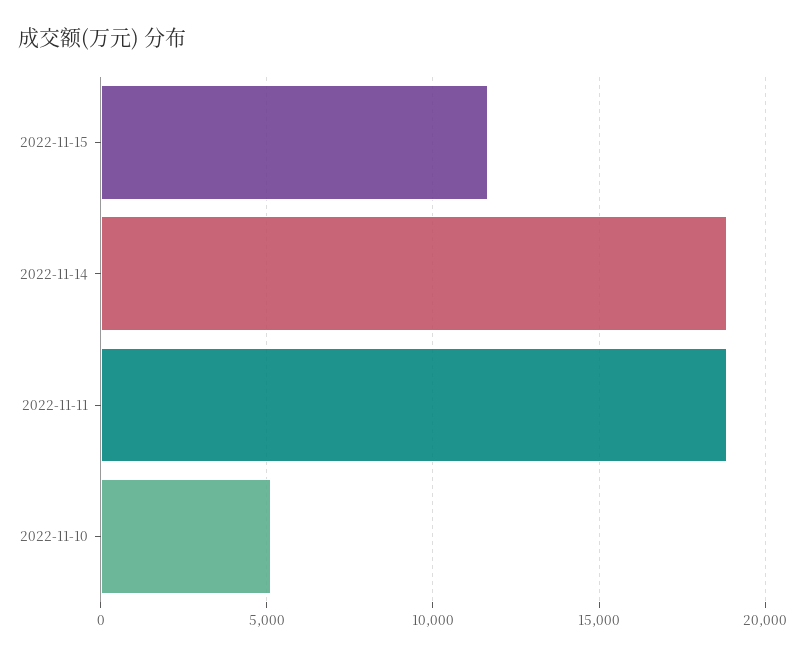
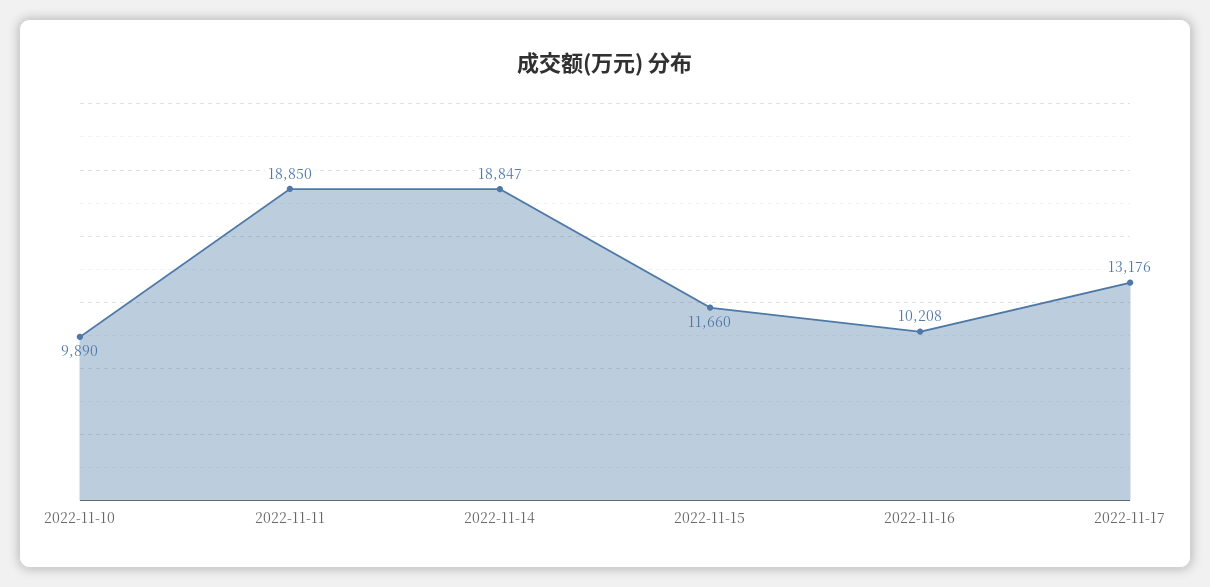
2022-11-10: 5000 -> 9890
2022-11-16: none -> 10208
2022-11-17: none -> 13176

